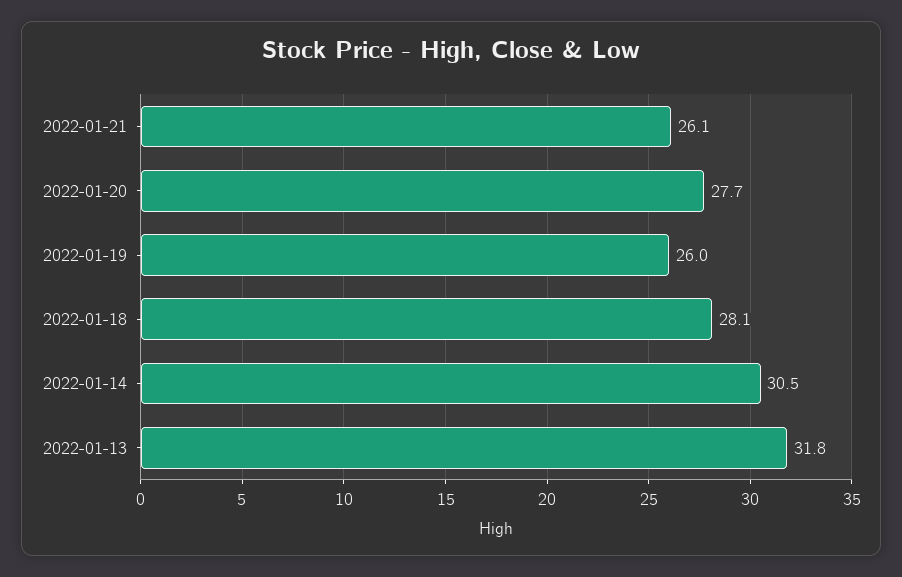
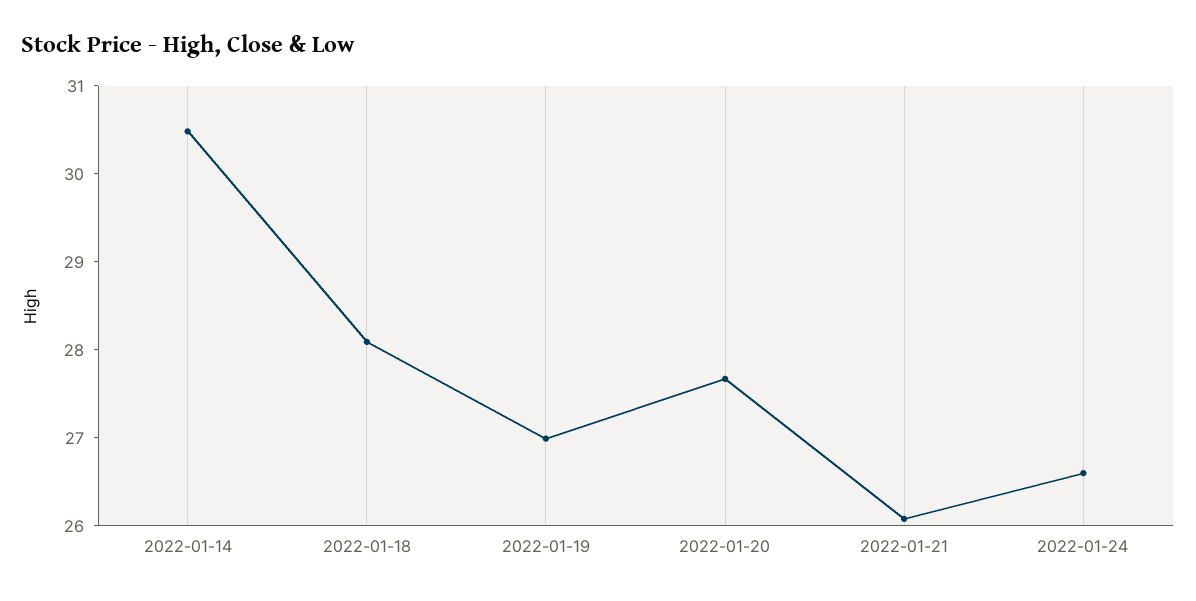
2022-01-19: 26 -> 27
2022-01-13: 31.8 -> none
2022-01-24: none -> 26.6

